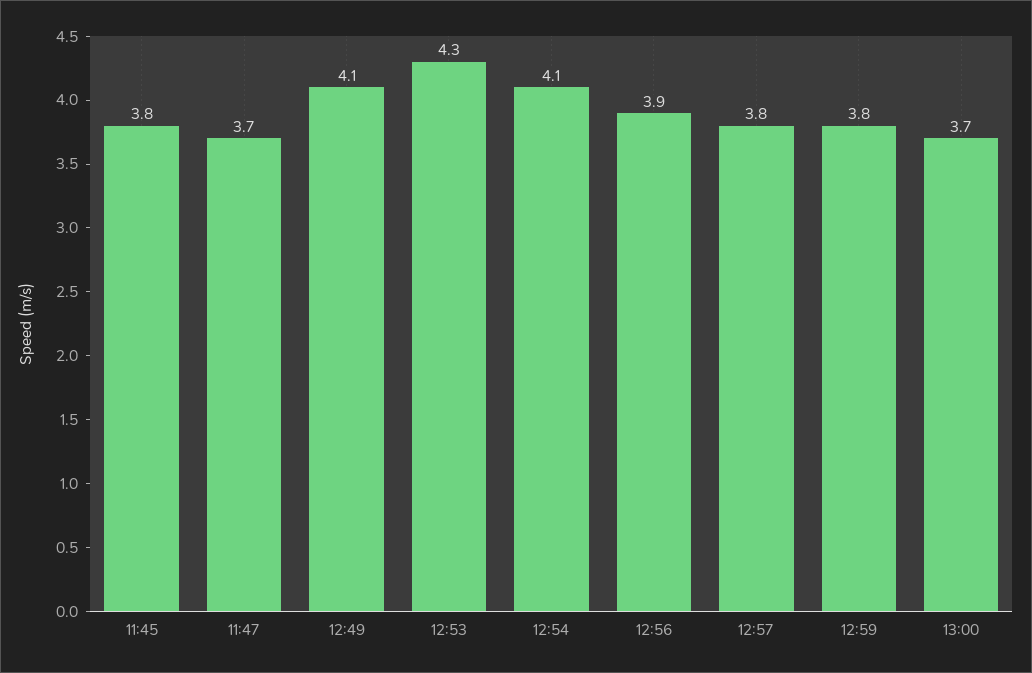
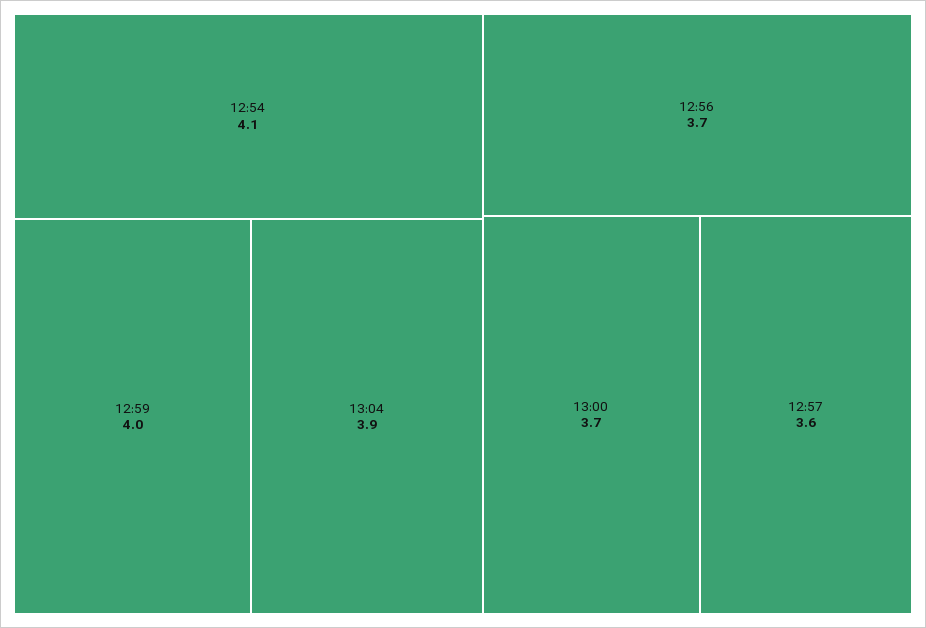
11:45: 3.8 -> none
11:47: 3.7 -> none
12:49: 4.1 -> none
12:53: 4.3 -> none
12:56: 3.9 -> 3.7
12:57: 3.8 -> 3.6
12:59: 3.8 -> 4
13:04: none -> 3.9

